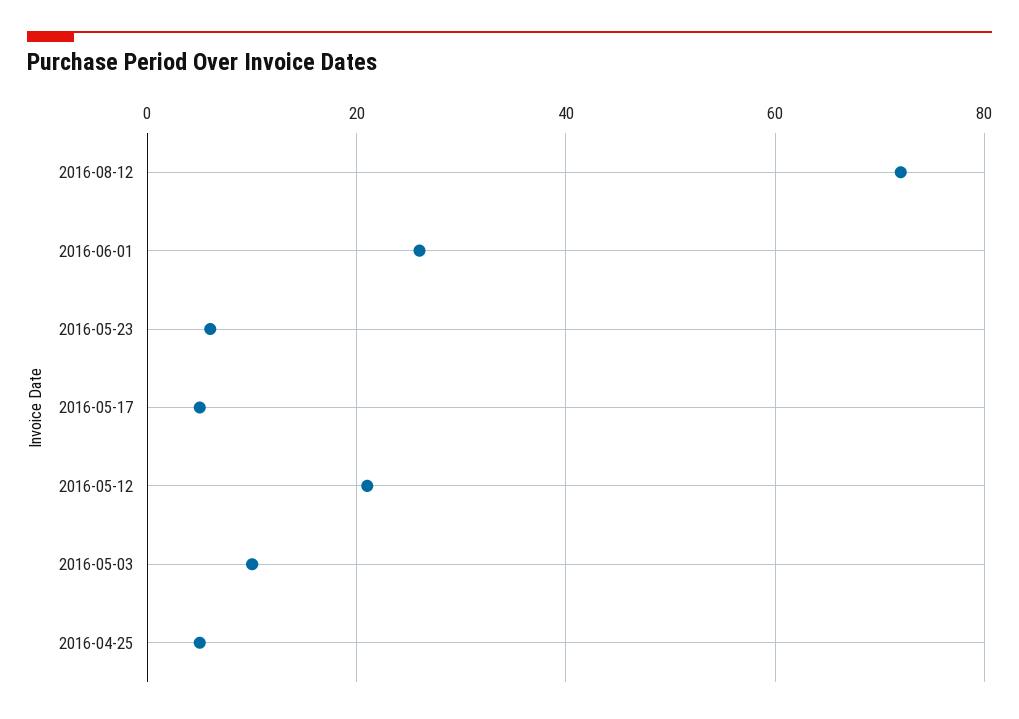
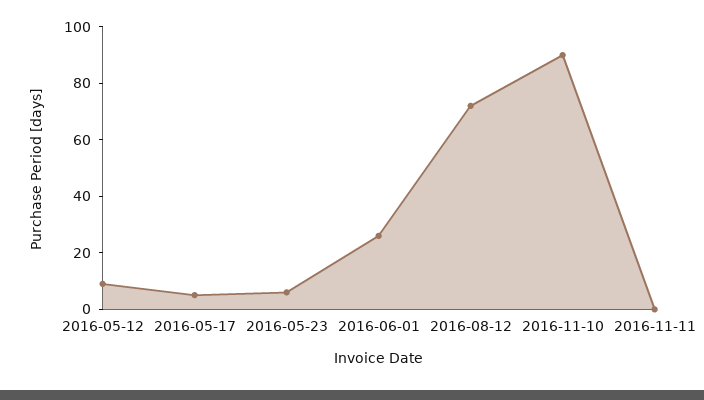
2016-05-12: 20 -> 10
2016-05-03: 10 -> none
2016-04-25: 5 -> none
2016-11-10: none -> 90
2016-11-11: none -> 0

